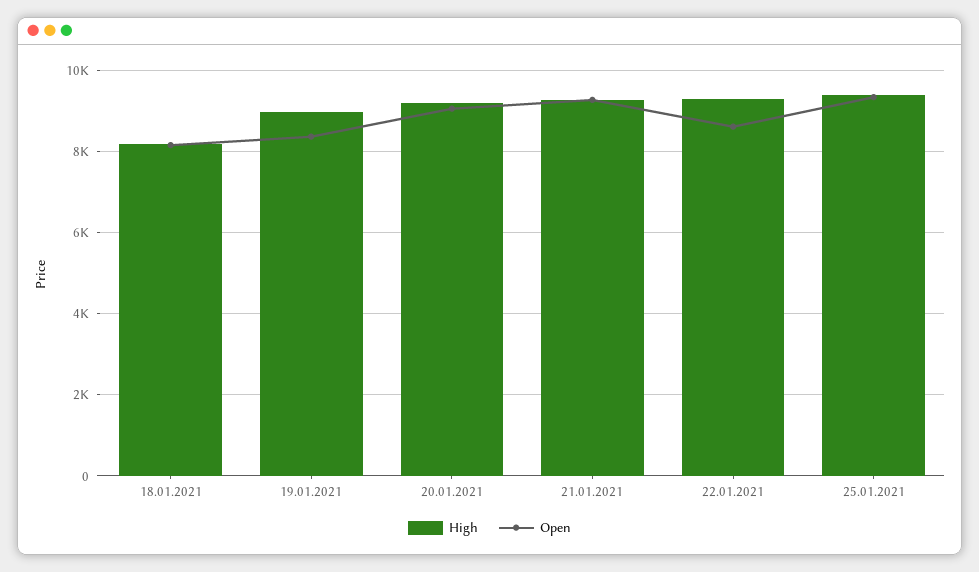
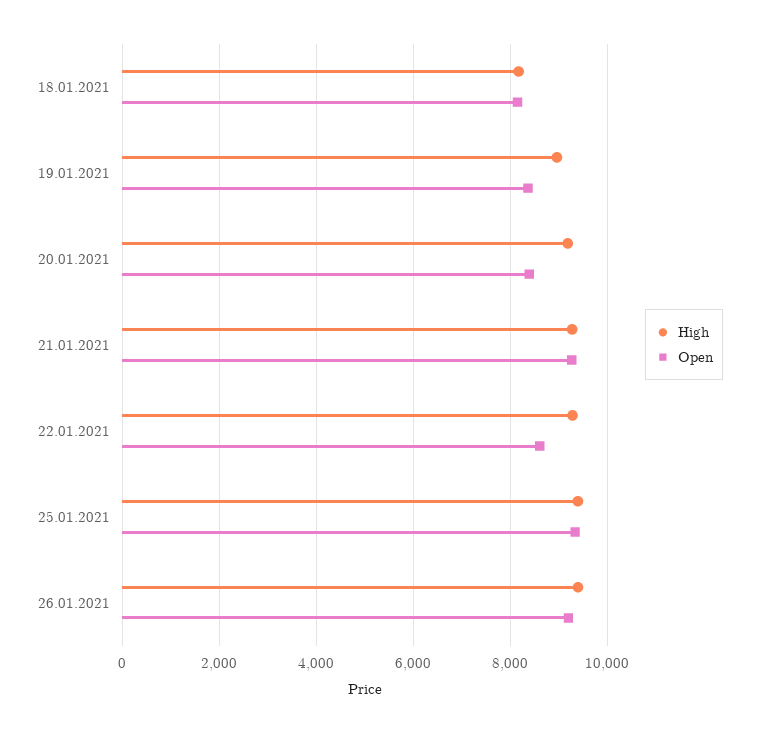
Open, 20.01.2021: 9000 -> 8400
High, 26.01.2021: none -> 9400
Open, 26.01.2021: none -> 9200

